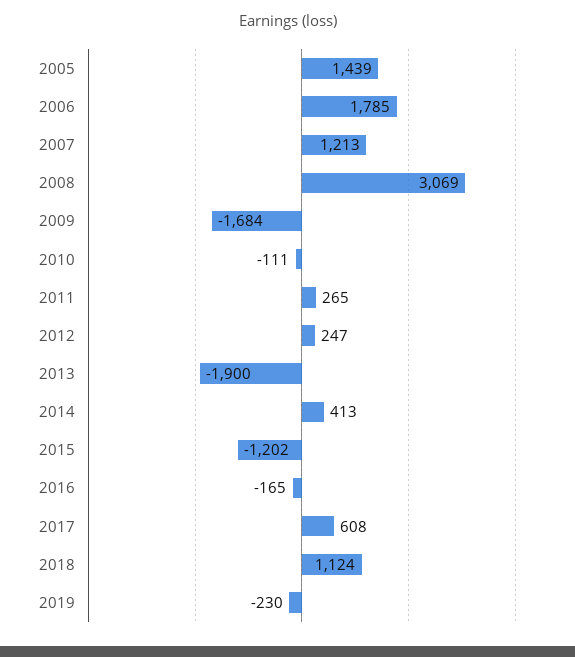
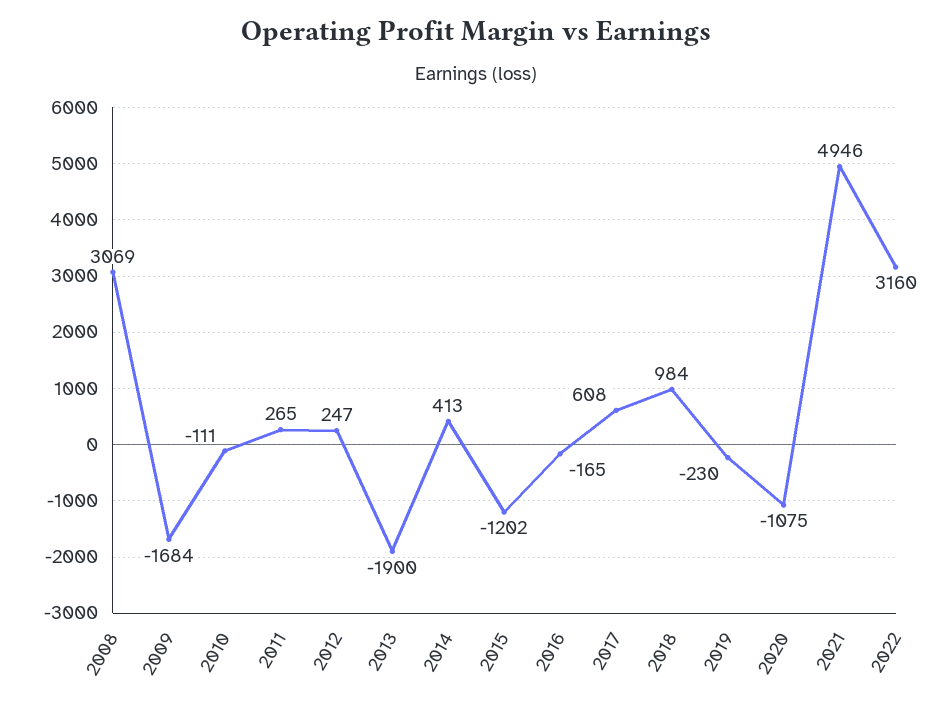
2005: 1439 -> none
2006: 1785 -> none
2007: 1213 -> none
2018: 1124 -> 984
2020: none -> -1075
2021: none -> 4946
2022: none -> 3160

